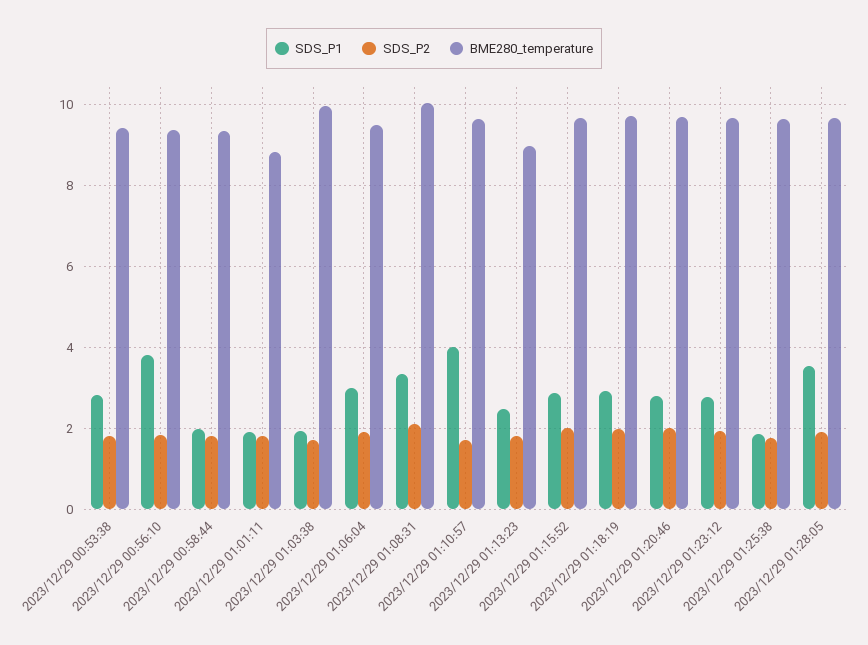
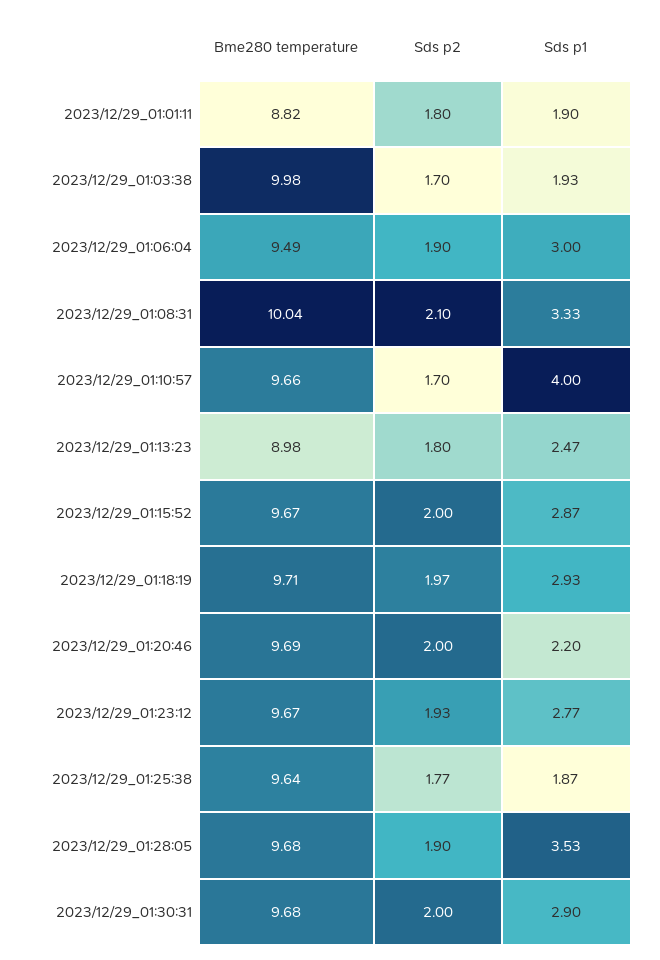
SDS_P1, 2023/12/29 00:53:38: 2.8 -> none
SDS_P2, 2023/12/29 00:53:38: 1.8 -> none
BME280_temperature, 2023/12/29 00:53:38: 9.4 -> none
SDS_P1, 2023/12/29 00:56:10: 3.8 -> none
SDS_P2, 2023/12/29 00:56:10: 1.8 -> none
BME280_temperature, 2023/12/29 00:56:10: 9.4 -> none
SDS_P1, 2023/12/29 00:58:44: 2 -> none
SDS_P2, 2023/12/29 00:58:44: 1.8 -> none
BME280_temperature, 2023/12/29 00:58:44: 9.4 -> none
SDS_P1, 2023/12/29 01:20:46: 2.8 -> 2.2
BME280_temperature, 2023/12/29_01:30:31: none -> 9.68
SDS_P2, 2023/12/29_01:30:31: none -> 2
SDS_P1, 2023/12/29_01:30:31: none -> 2.9

